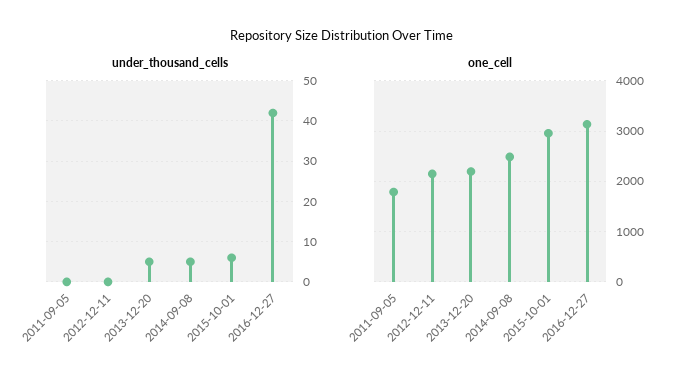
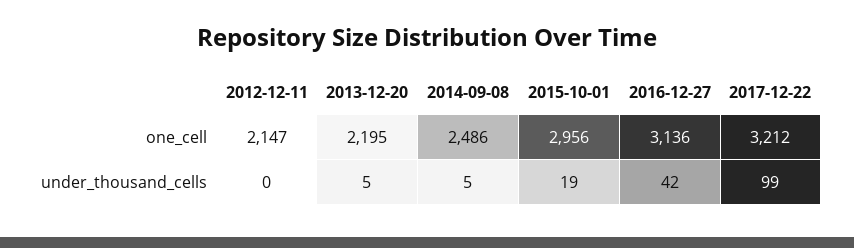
under_thousand_cells, 2011-09-05: 0 -> none
under_thousand_cells, 2015-10-01: 5 -> 19
one_cell, 2011-09-05: 1800 -> none
one_cell, 2017-12-22: none -> 3212
under_thousand_cells, 2017-12-22: none -> 99

